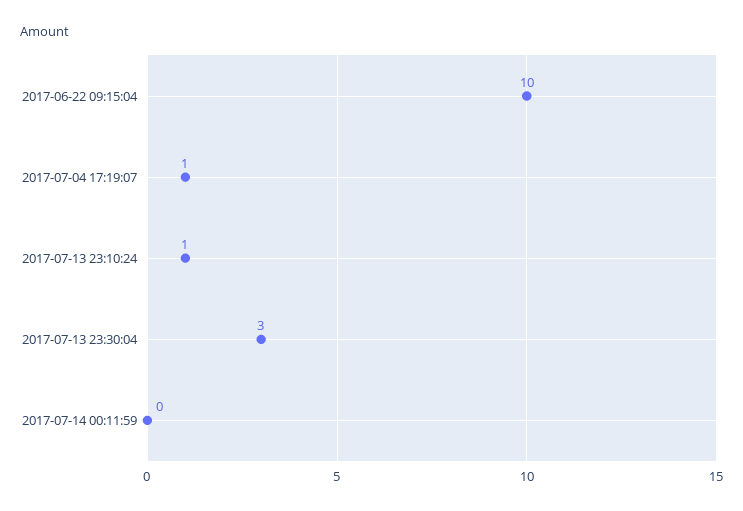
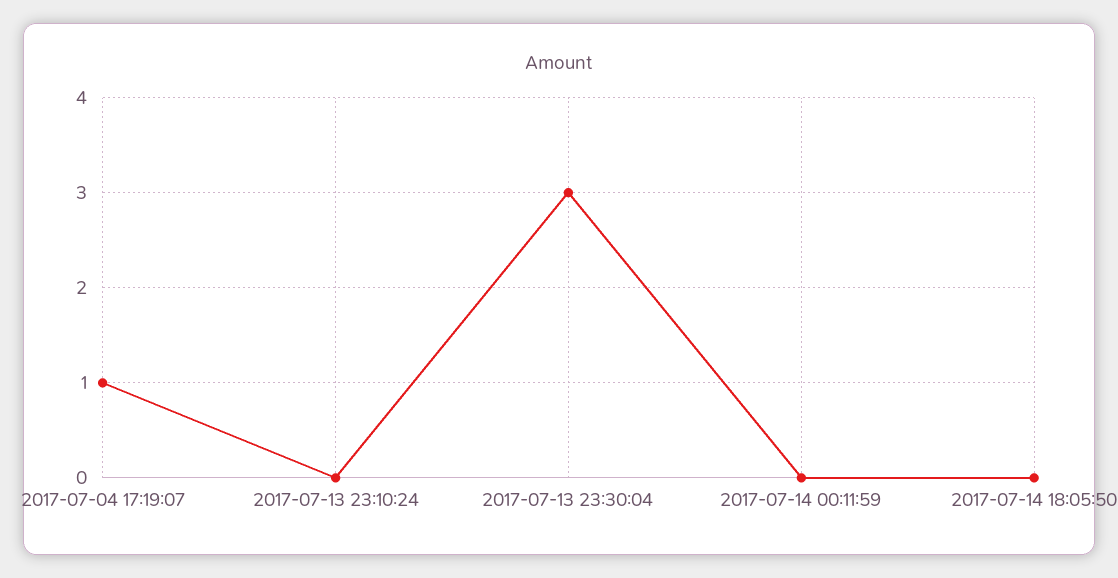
2017-06-22 09:15:04: 10 -> none
2017-07-13 23:10:24: 1 -> 0
2017-07-14 18:05:50: none -> 0

